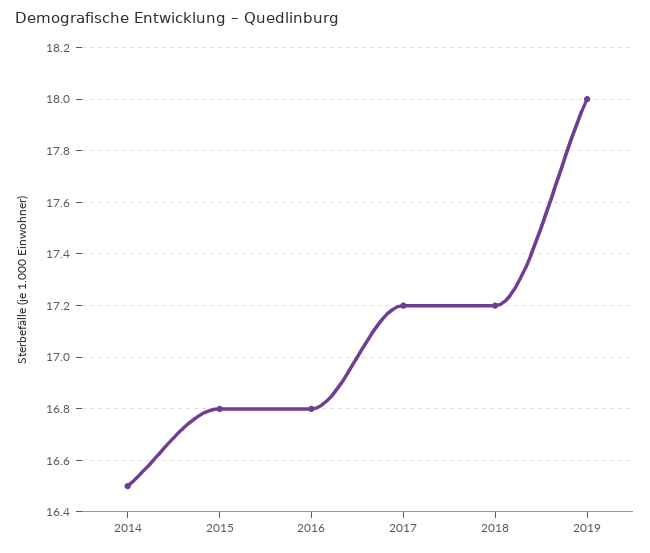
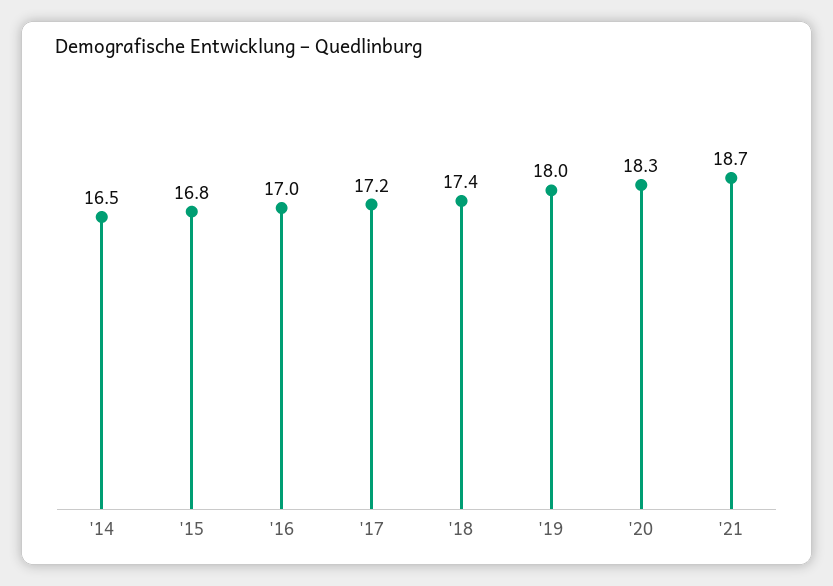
2016: 16.8 -> 17
2018: 17.2 -> 17.4
'20: none -> 18.3
'21: none -> 18.7

